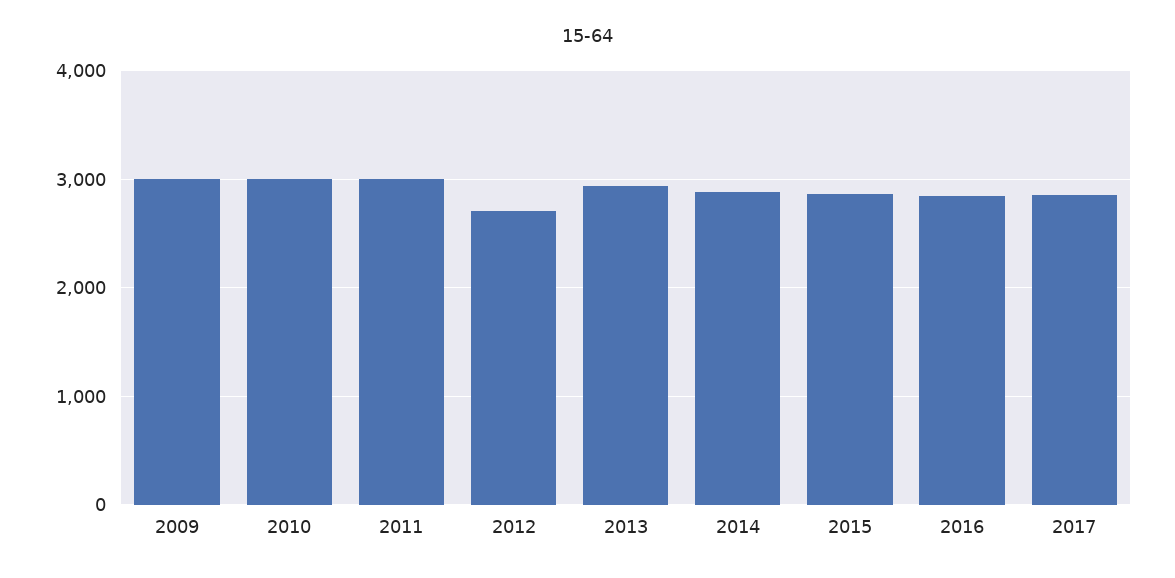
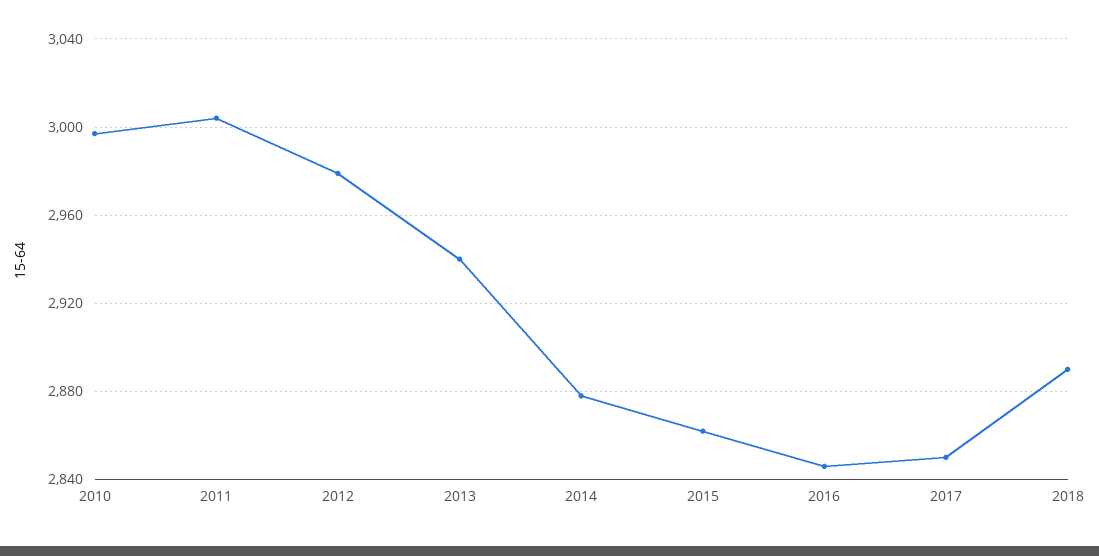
2009: 3000 -> none
2012: 2700 -> 2980
2018: none -> 2890

